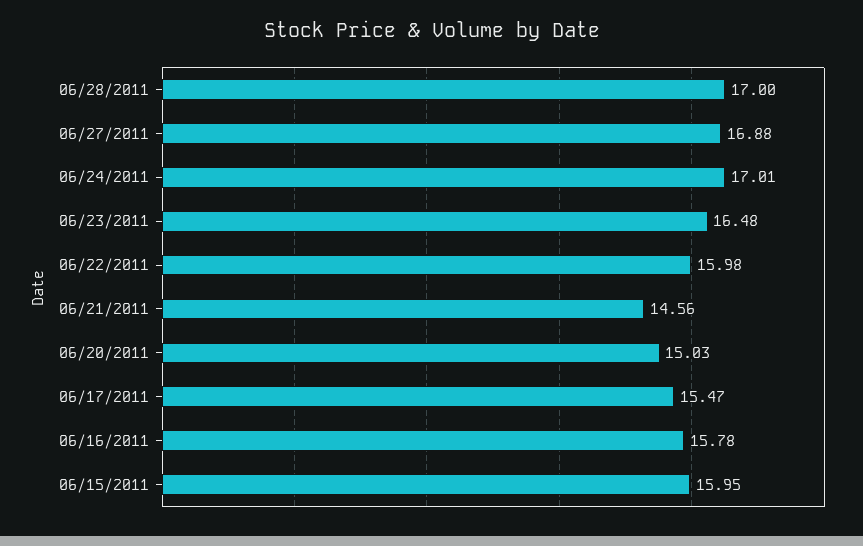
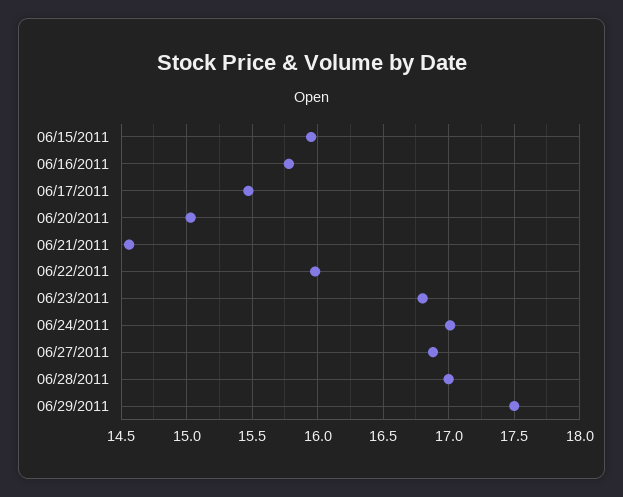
06/23/2011: 16.48 -> 16.8
06/29/2011: none -> 17.5

